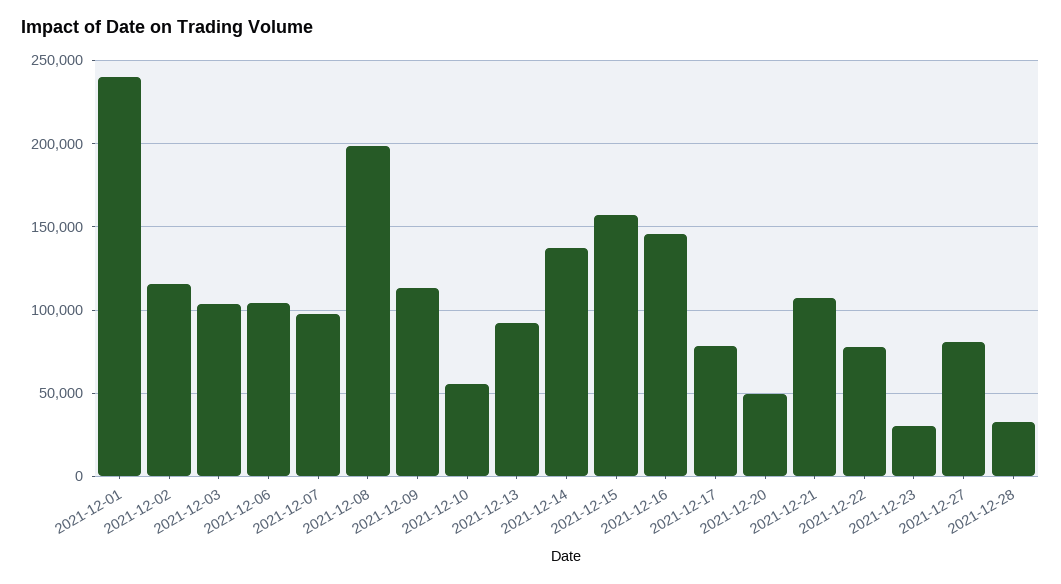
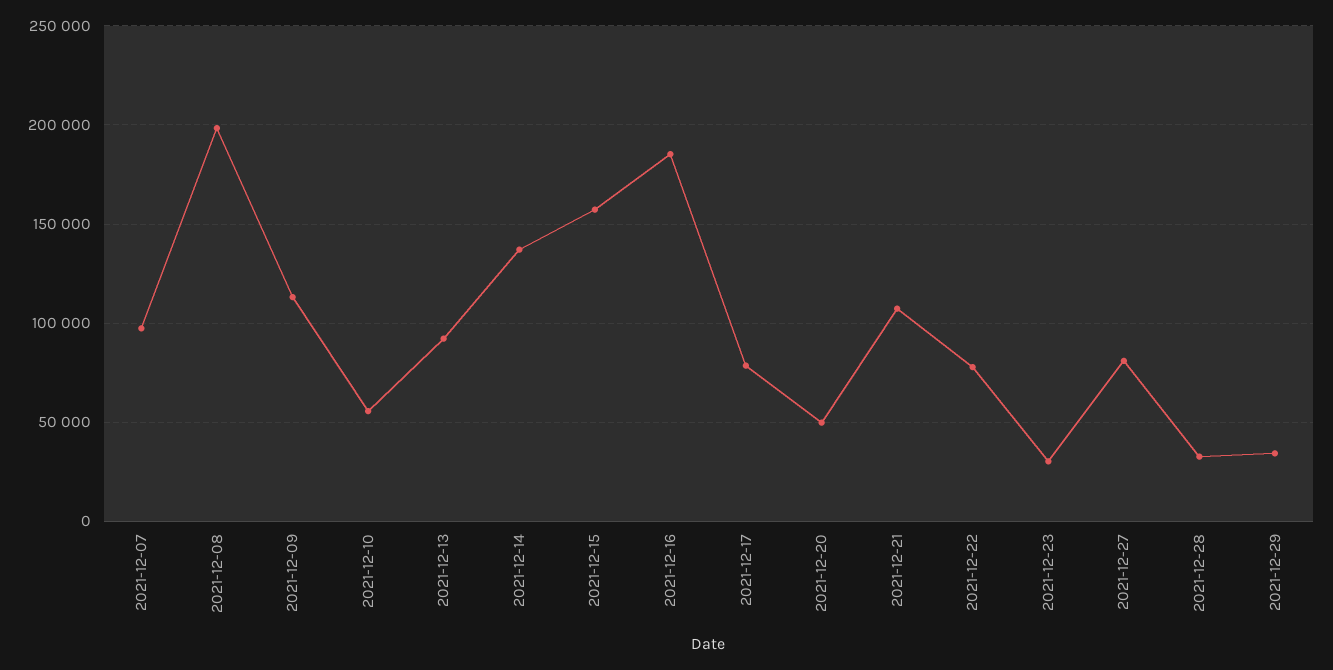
2021-12-01: 240000 -> none
2021-12-02: 115000 -> none
2021-12-03: 105000 -> none
2021-12-06: 105000 -> none
2021-12-16: 145000 -> 185000
2021-12-29: none -> 35000

